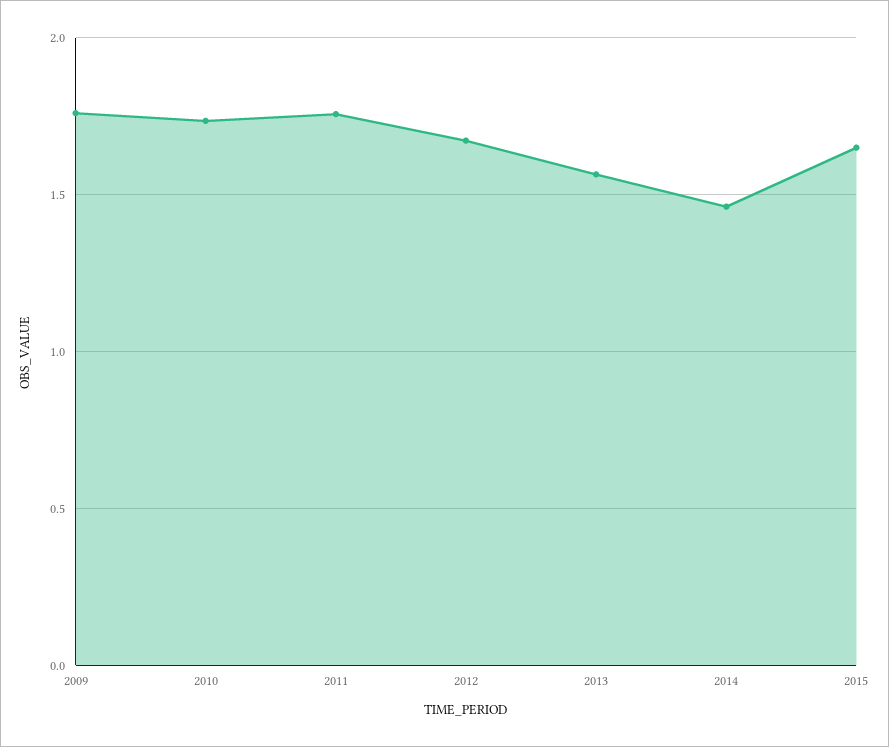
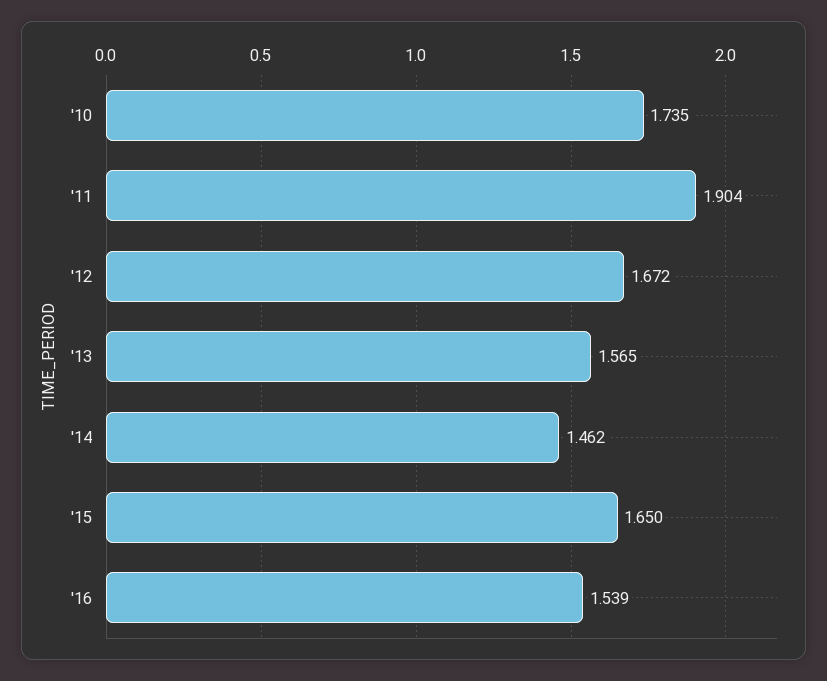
2009: 1.75 -> none
2011: 1.75 -> 1.904
'16: none -> 1.539

